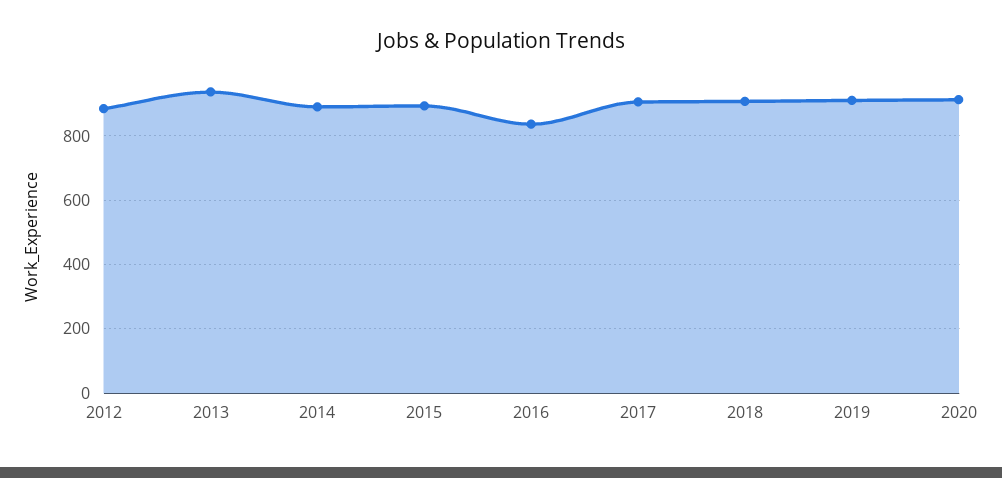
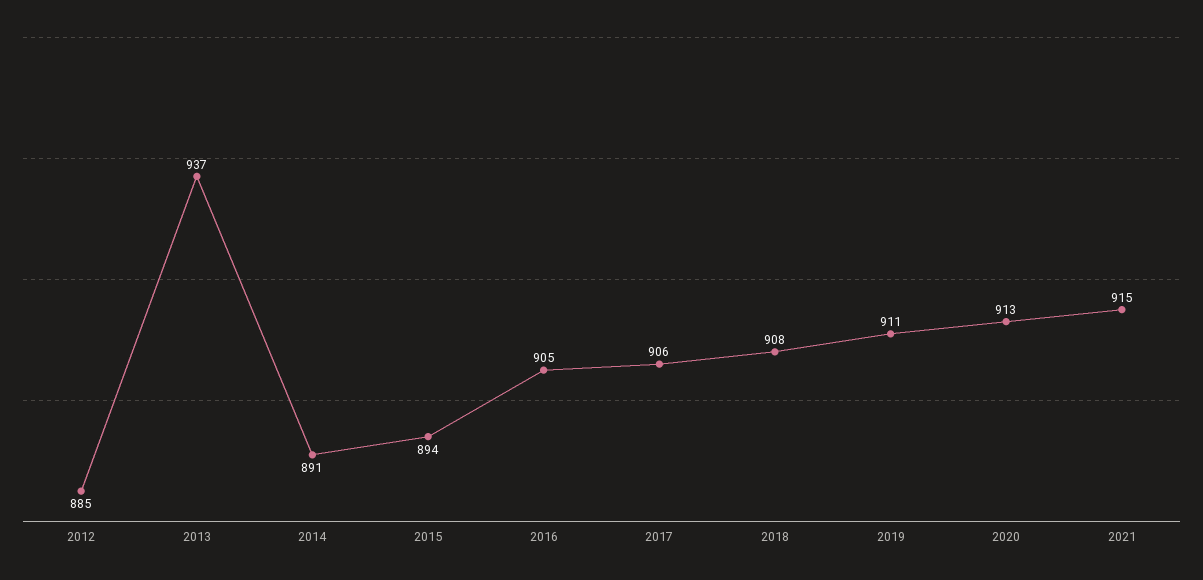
2016: 840 -> 905
2021: none -> 915

